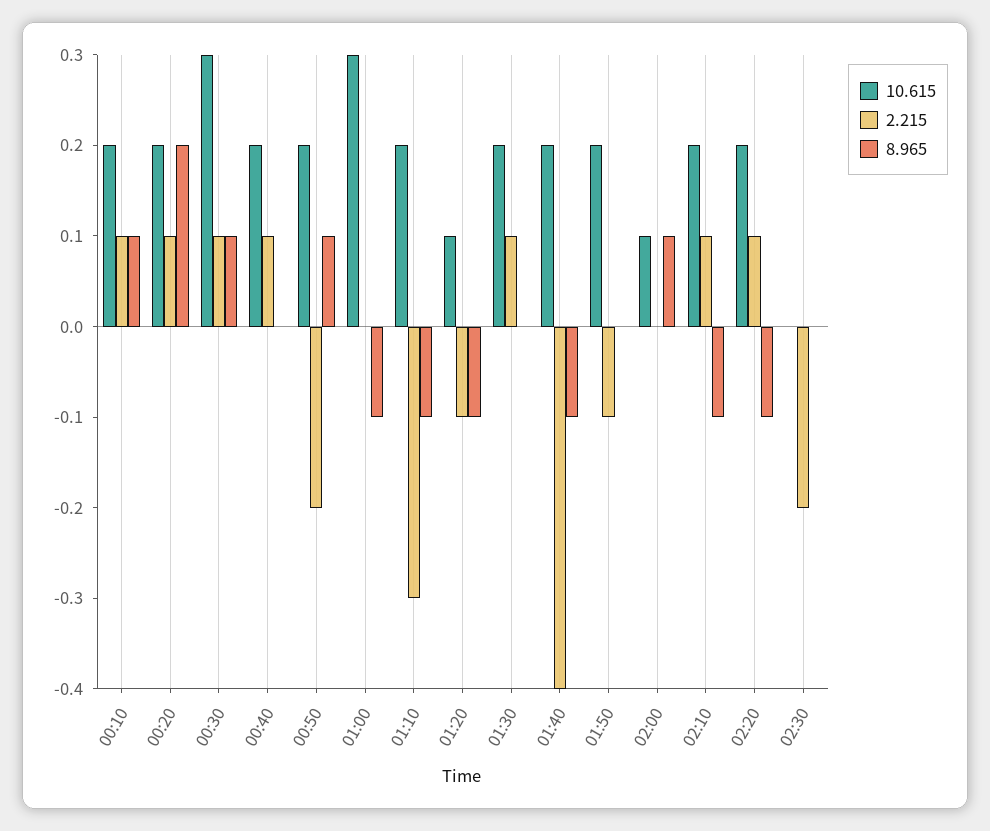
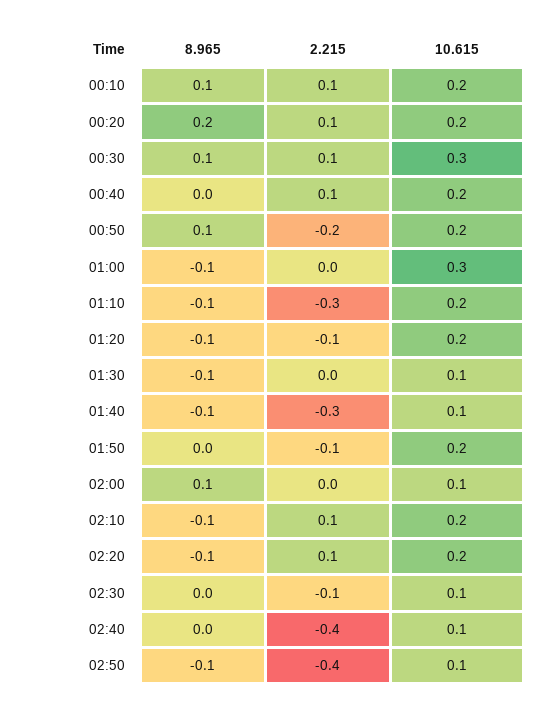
10.615, 01:20: 0.1 -> 0.2
10.615, 01:30: 0.2 -> 0.1
2.215, 01:30: 0.1 -> 0
8.965, 01:30: 0 -> -0.1
10.615, 01:40: 0.2 -> 0.1
2.215, 01:40: -0.4 -> -0.3
10.615, 02:30: 0 -> 0.1
2.215, 02:30: -0.2 -> -0.1
8.965, 02:40: none -> 0
2.215, 02:40: none -> -0.4
10.615, 02:40: none -> 0.1
8.965, 02:50: none -> -0.1
2.215, 02:50: none -> -0.4
10.615, 02:50: none -> 0.1

